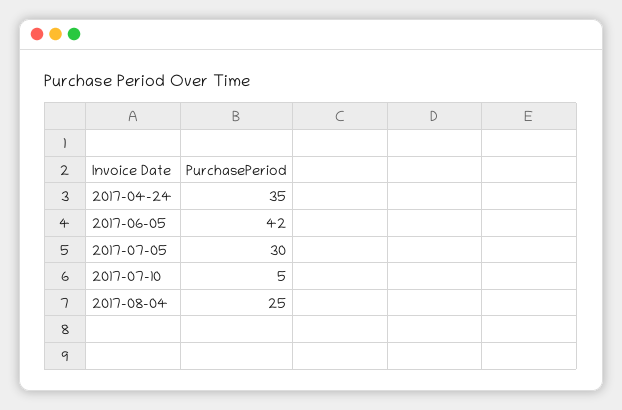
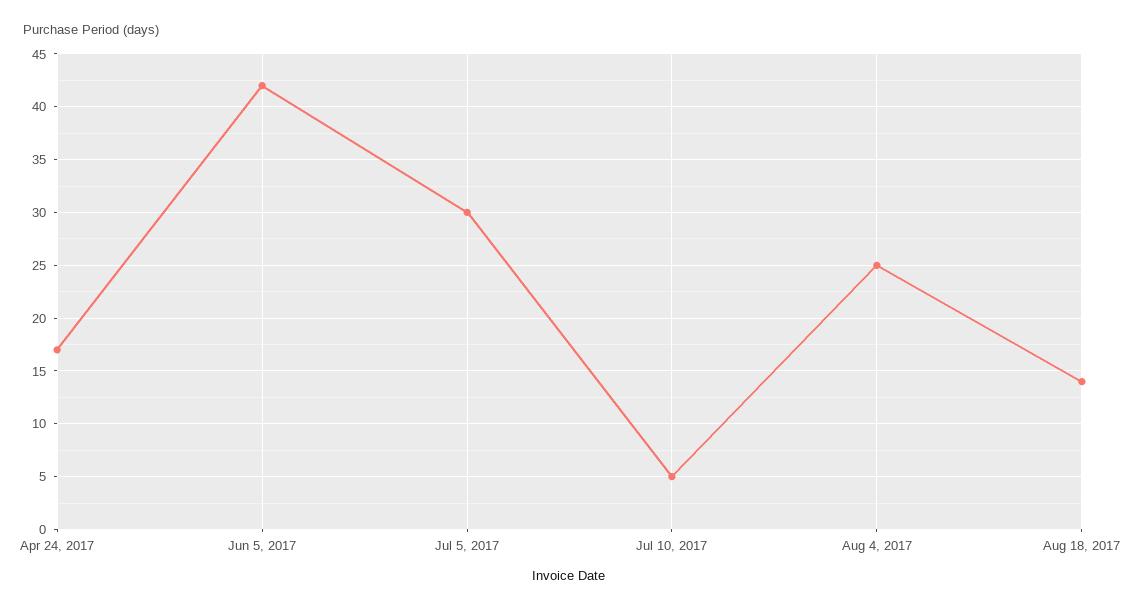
2017-04-24: 35 -> 17
Aug 18, 2017: none -> 14

